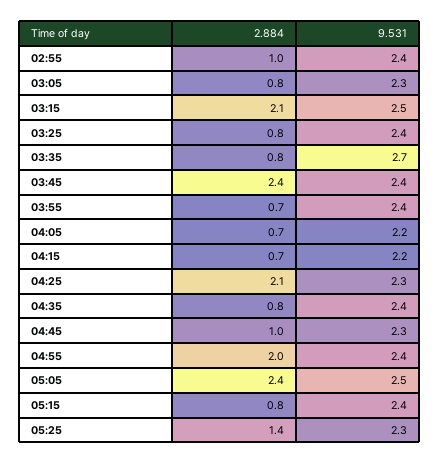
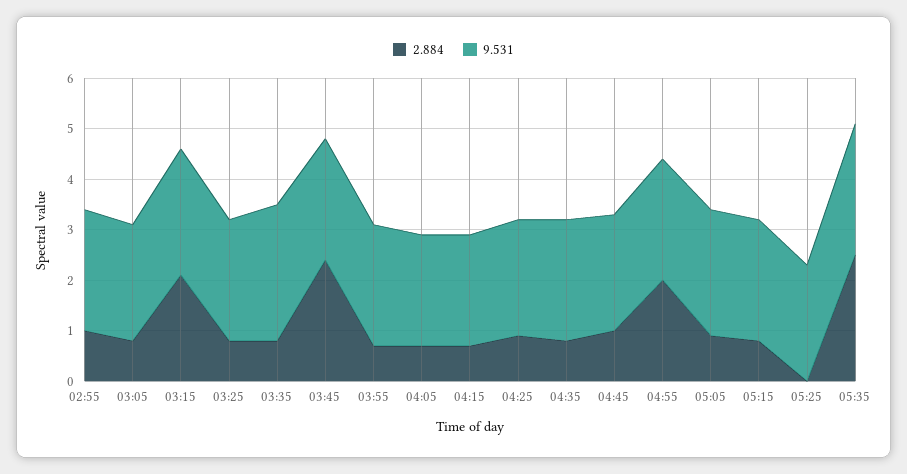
2.884, 04:25: 2.1 -> 1
2.884, 05:05: 2.4 -> 1
2.884, 05:25: 1.4 -> 0
2.884, 05:35: none -> 2.5
9.531, 05:35: none -> 2.5

